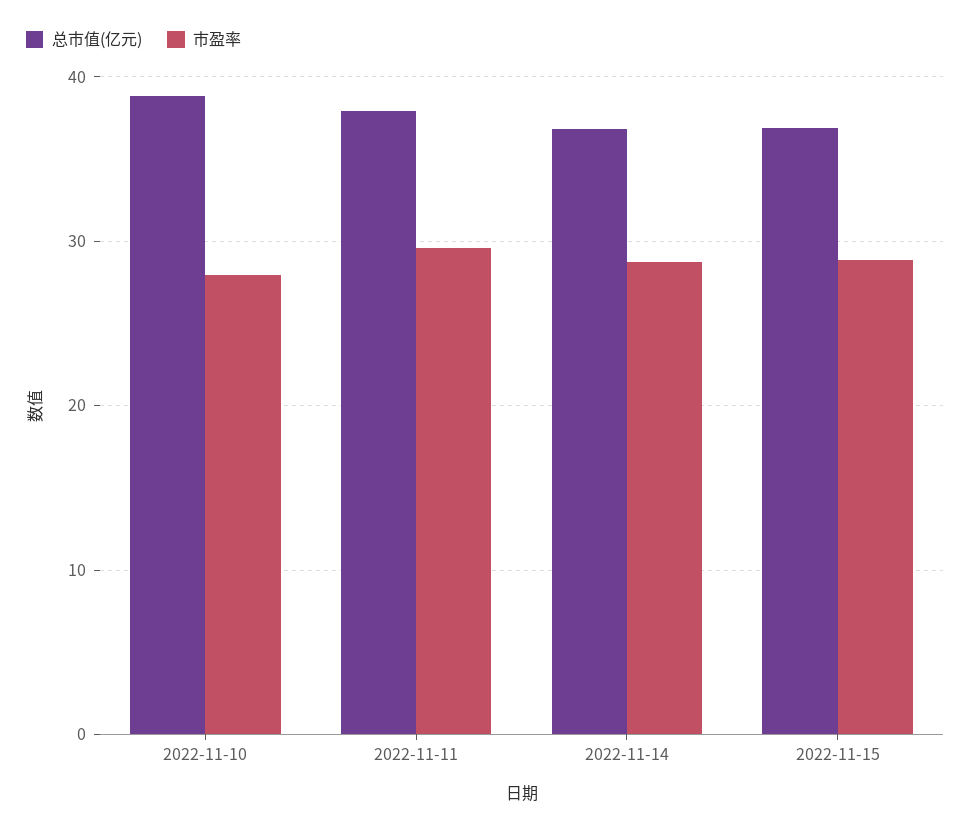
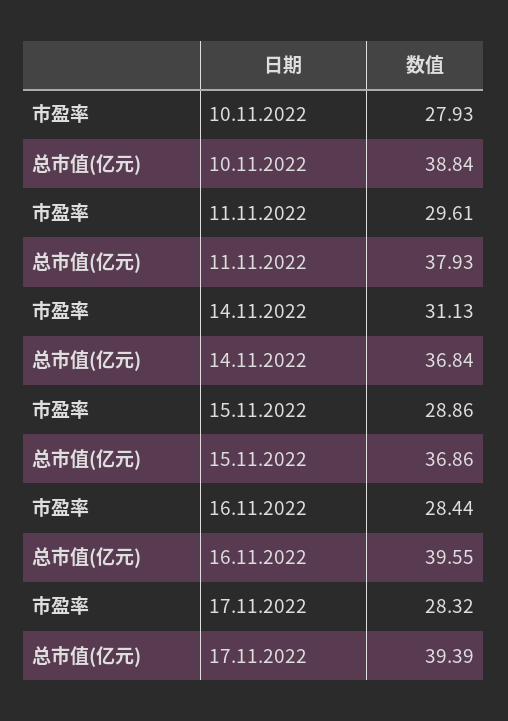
市盈率, 2022-11-14: 29 -> 31.13
市盈率, 16.11.2022: none -> 28.44
总市值(亿元), 16.11.2022: none -> 39.55
市盈率, 17.11.2022: none -> 28.32
总市值(亿元), 17.11.2022: none -> 39.39

